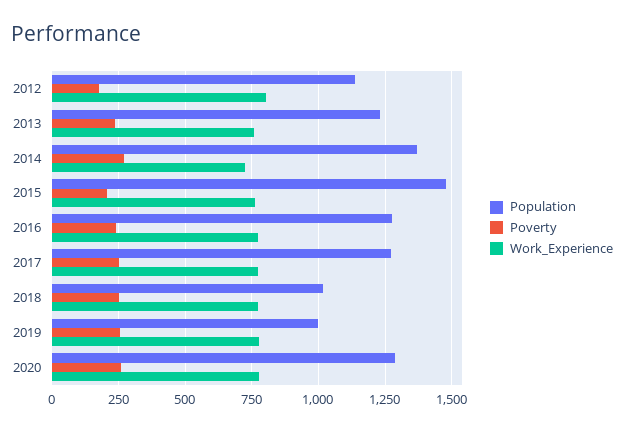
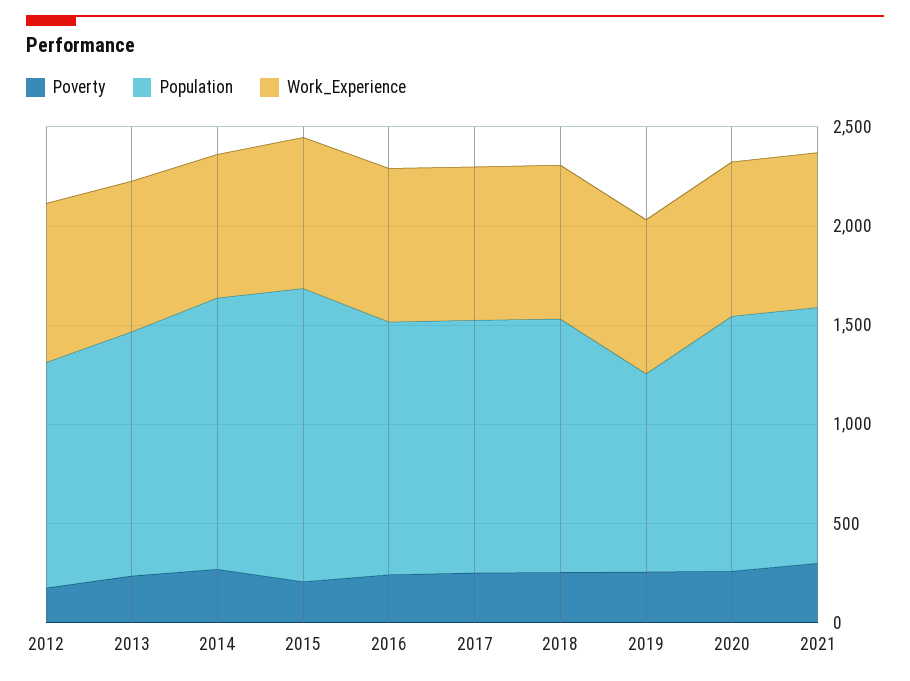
Population, 2018: 1025 -> 1300
Poverty, 2021: none -> 300
Population, 2021: none -> 1300
Work_Experience, 2021: none -> 800

